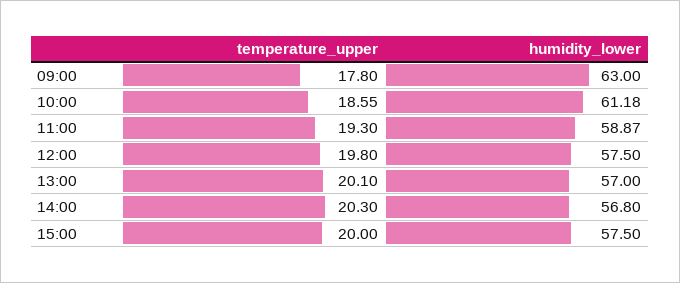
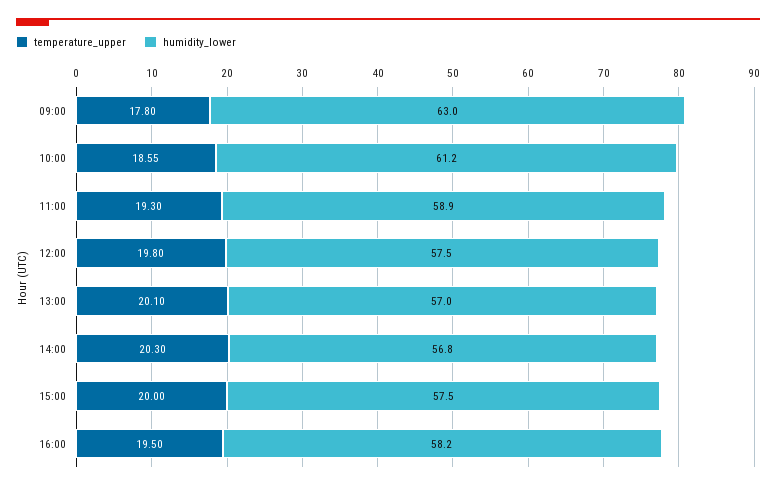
temperature_upper, 16:00: none -> 19.5
humidity_lower, 16:00: none -> 58.2

